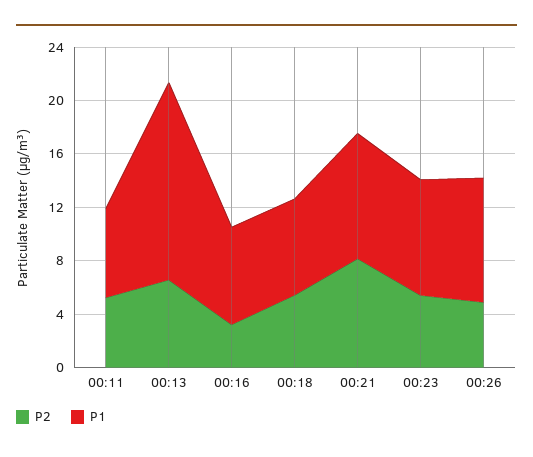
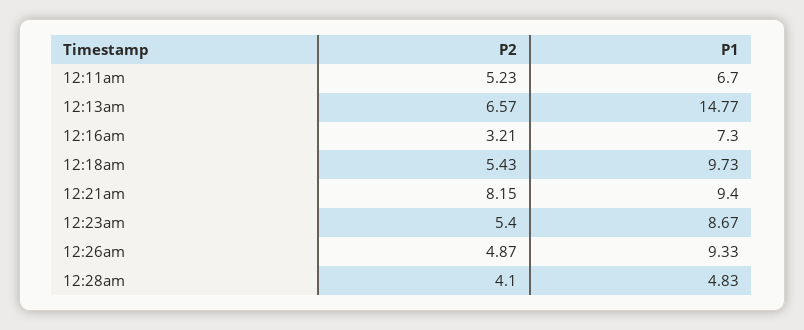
P1, 00:18: 7 -> 9.73
P2, 12:28am: none -> 4.1
P1, 12:28am: none -> 4.83

